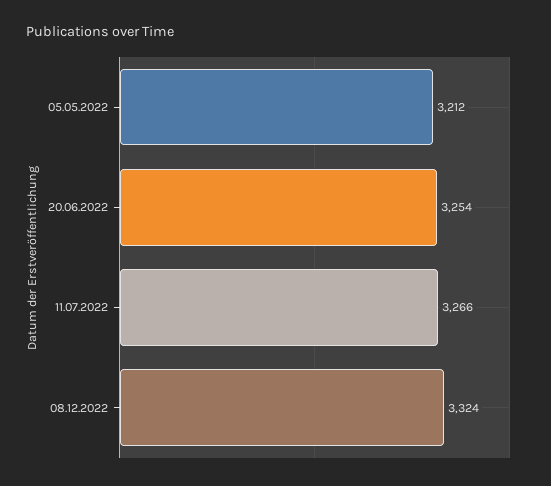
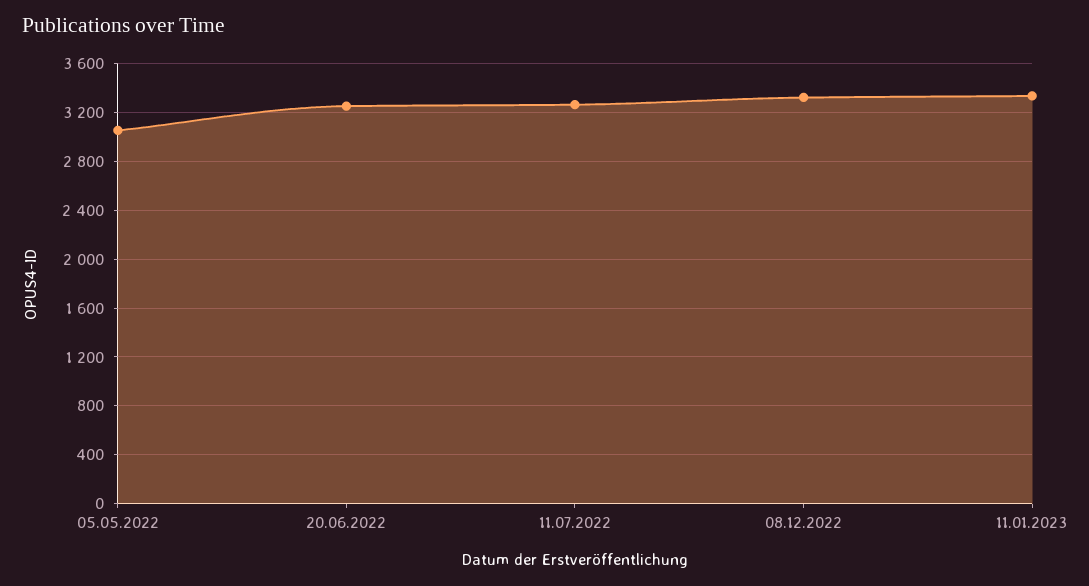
05.05.2022: 3212 -> 3050
11.01.2023: none -> 3350

